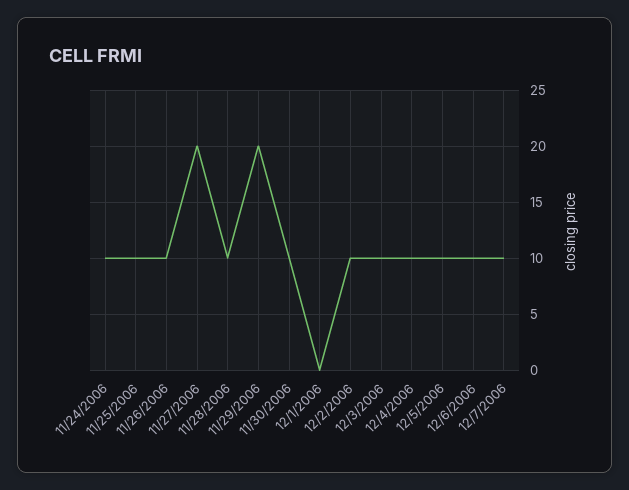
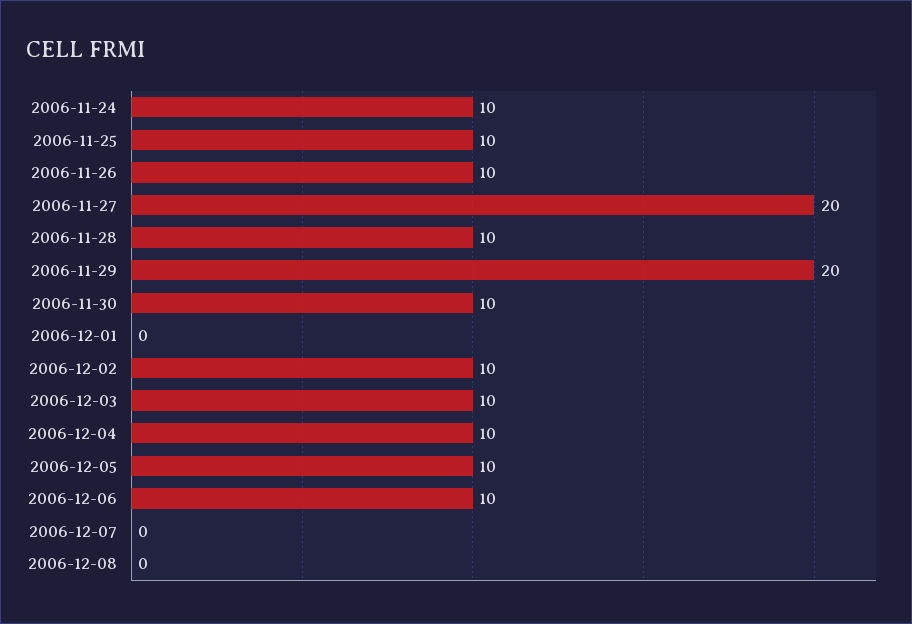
12/7/2006: 10 -> 0
2006-12-08: none -> 0

